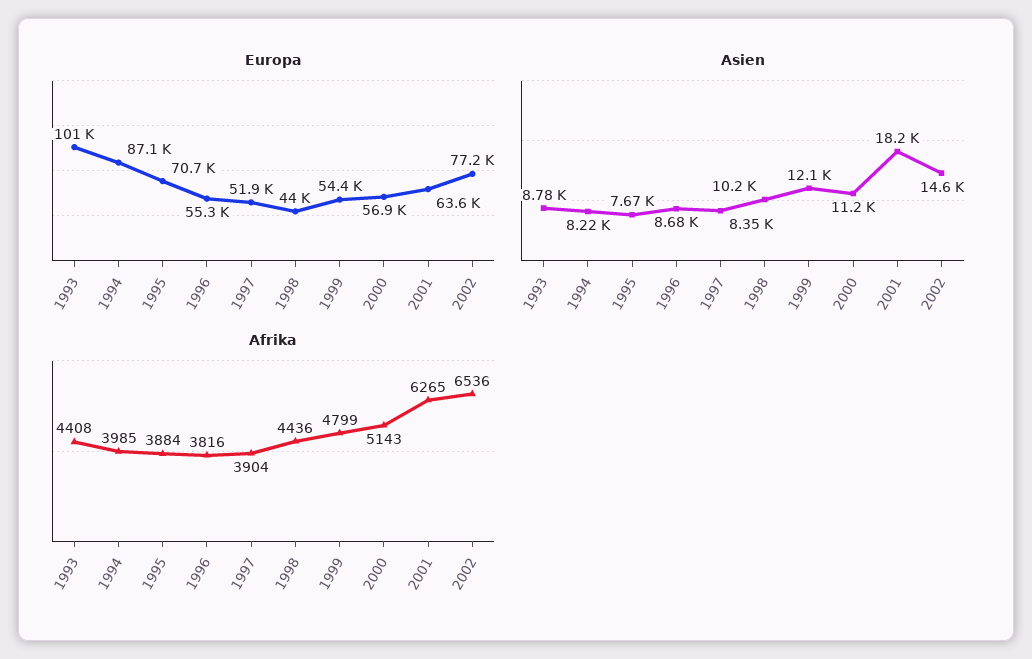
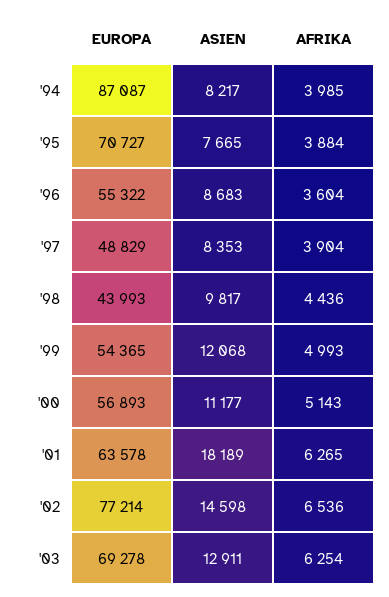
Europa, 1993: 101000 -> none
Europa, 1997: 51900 -> 48829
Asien, 1993: 8780 -> none
Asien, 1998: 10200 -> 9817
Afrika, 1993: 4408 -> none
Afrika, 1996: 3816 -> 3604
Afrika, 1999: 4799 -> 4993
Europa, '03: none -> 69278
Asien, '03: none -> 12911
Afrika, '03: none -> 6254

